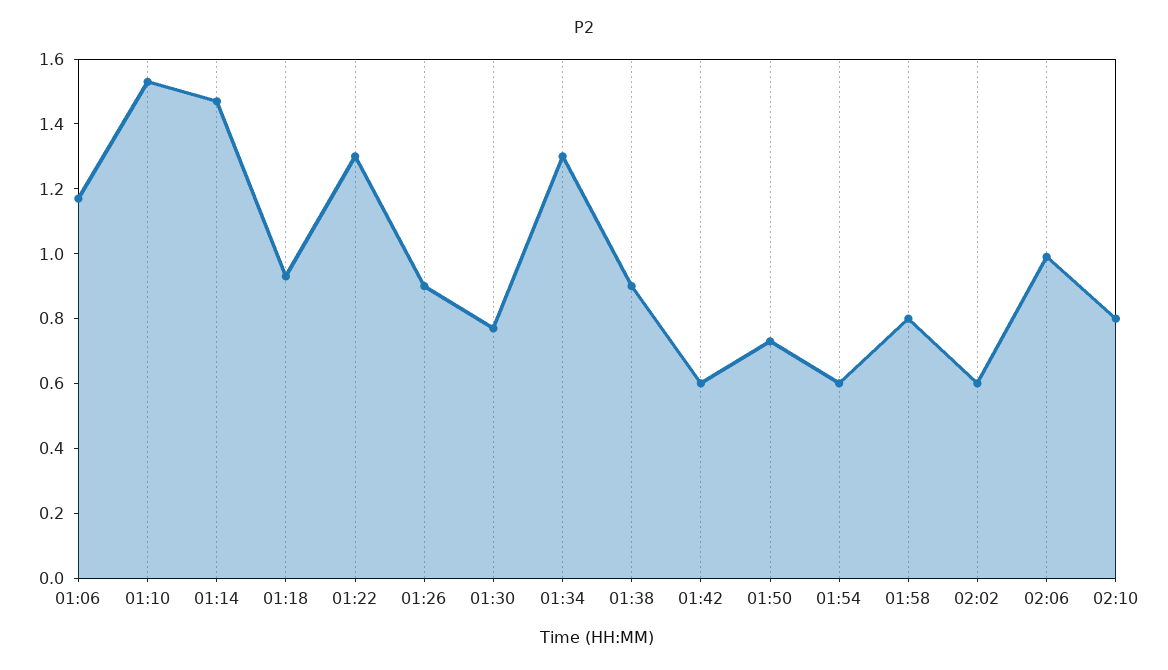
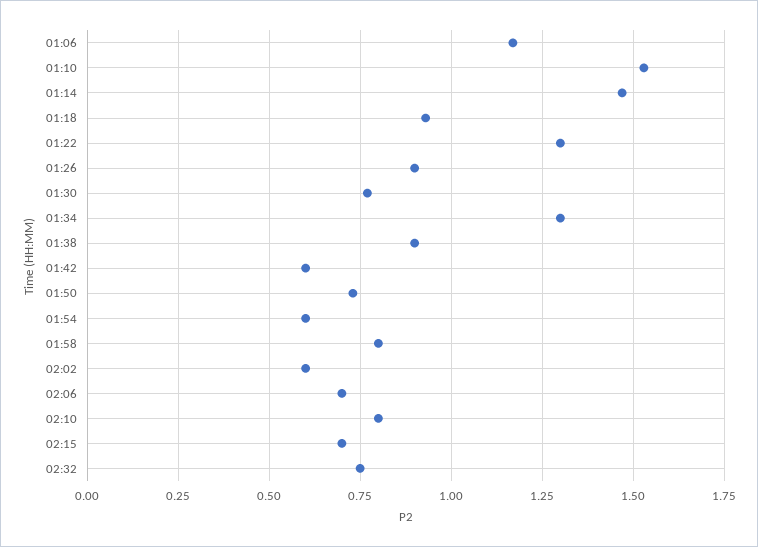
02:06: 1 -> 0.7
02:15: none -> 0.7
02:32: none -> 0.75

